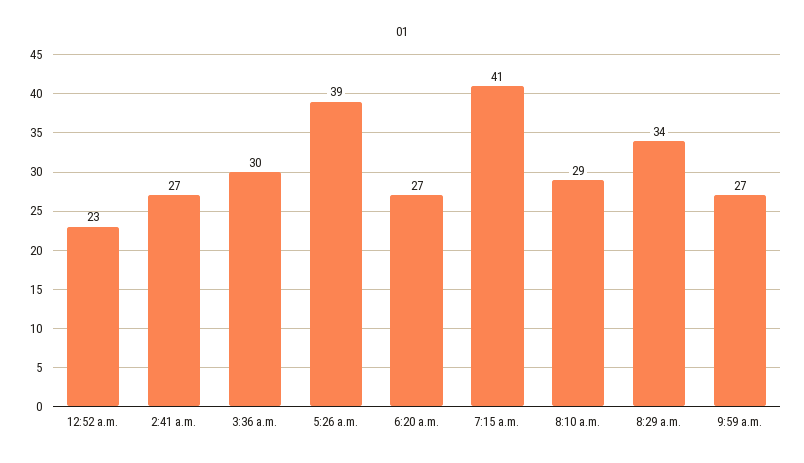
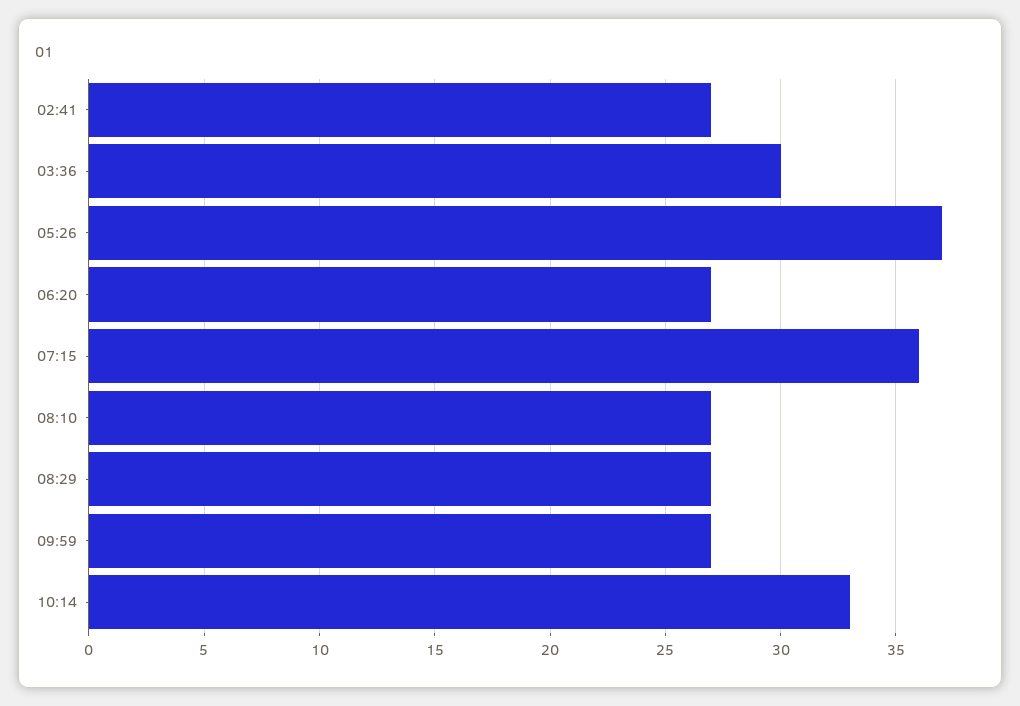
12:52 a.m.: 23 -> none
5:26 a.m.: 39 -> 37
7:15 a.m.: 41 -> 36
8:10 a.m.: 29 -> 27
8:29 a.m.: 34 -> 27
10:14: none -> 33

